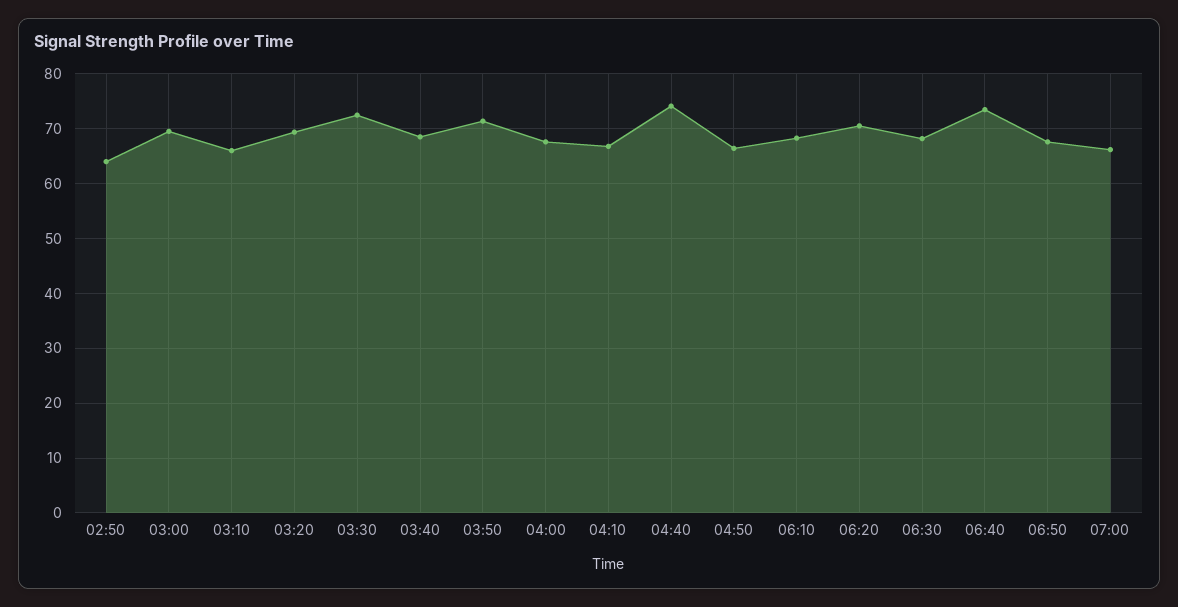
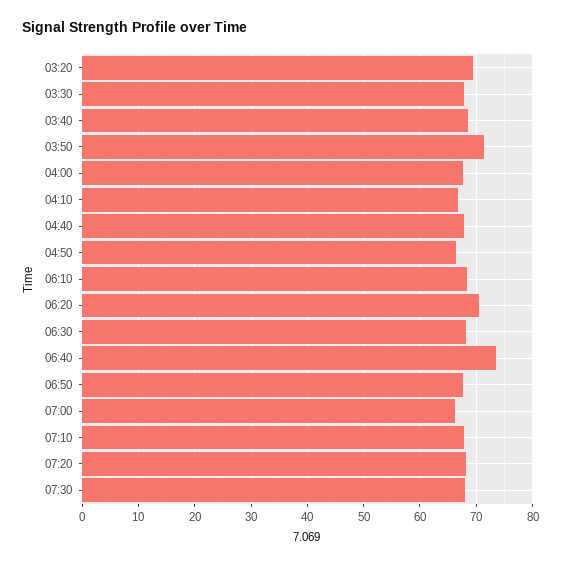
02:50: 64 -> none
03:00: 70 -> none
03:10: 66 -> none
03:30: 72 -> 68
04:40: 74 -> 68
07:10: none -> 68
07:20: none -> 68
07:30: none -> 68

